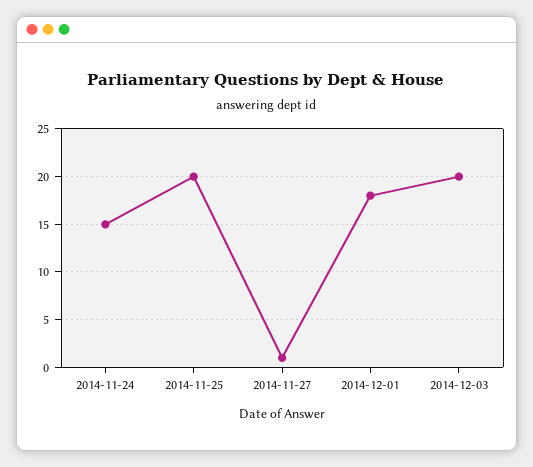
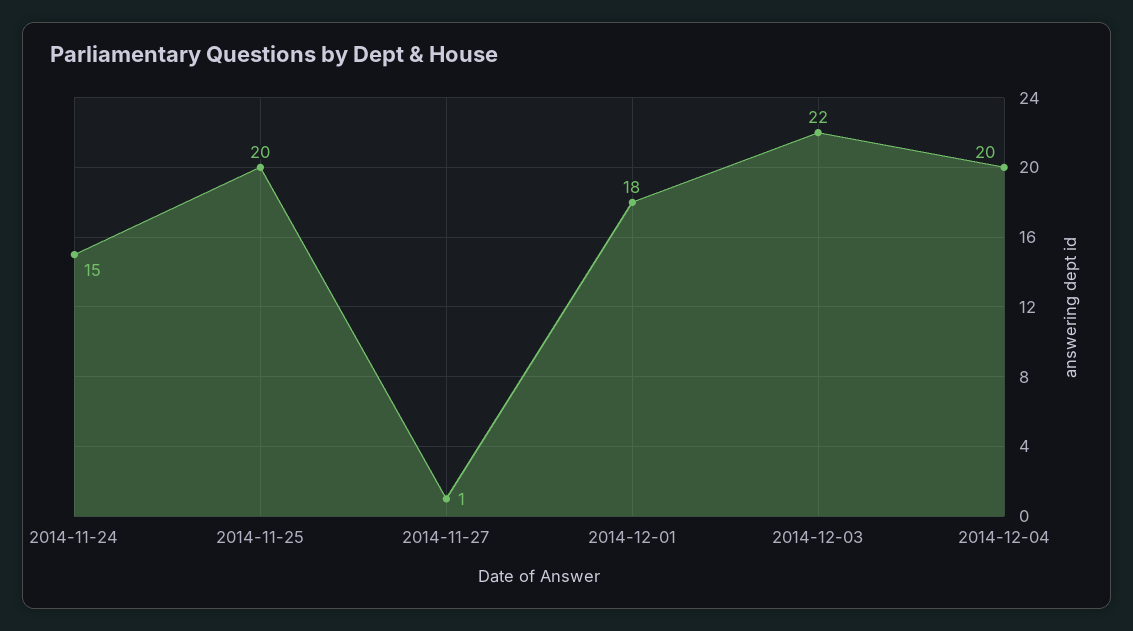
2014-12-03: 20 -> 22
2014-12-04: none -> 20

